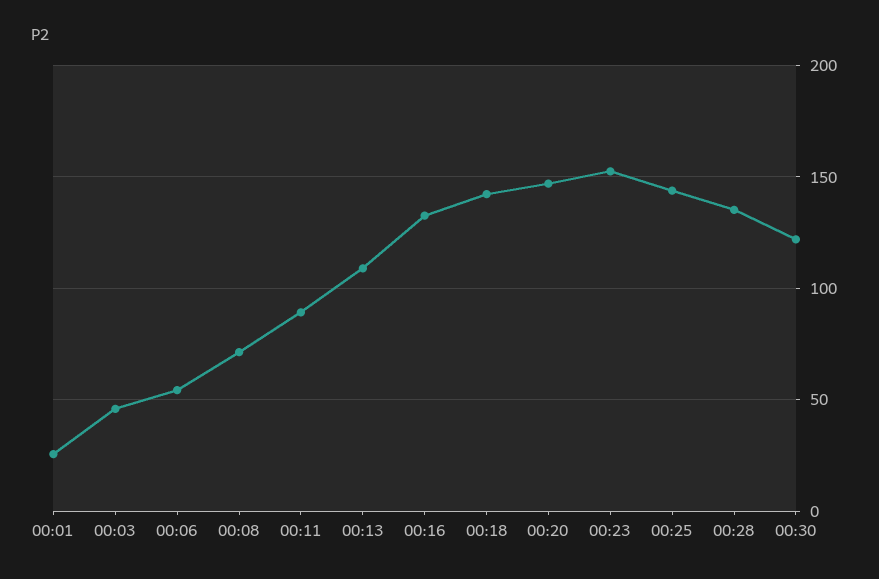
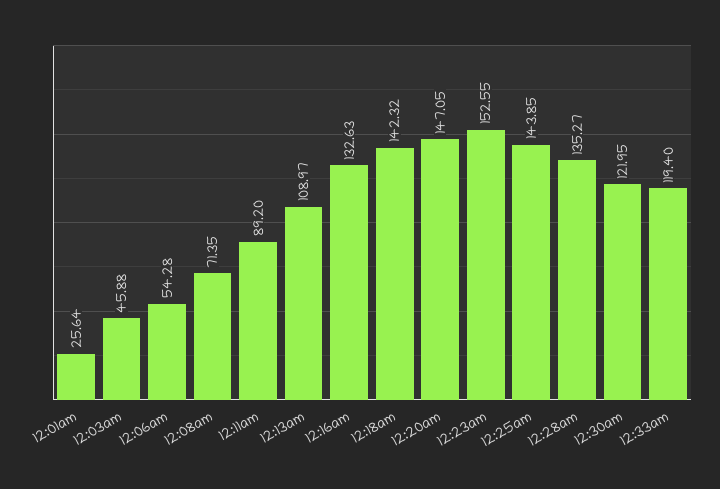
12:33am: none -> 119.4

